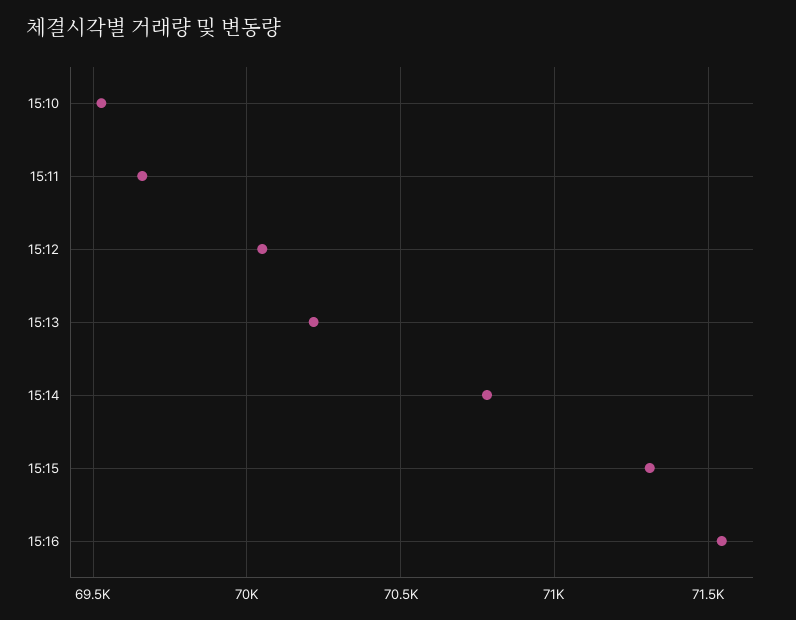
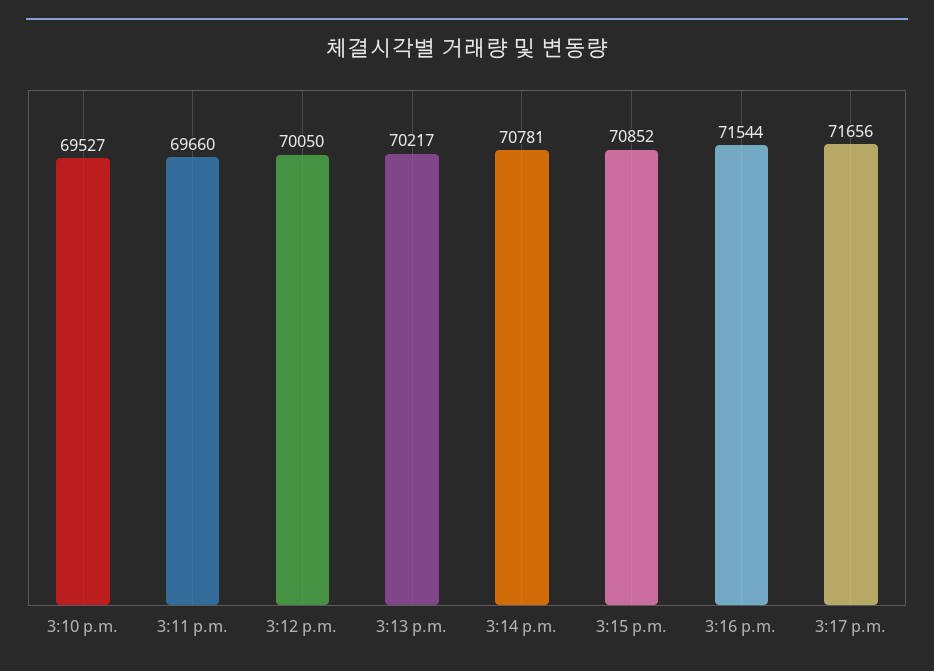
15:15: 71300 -> 70852
3:17 p.m.: none -> 71656

